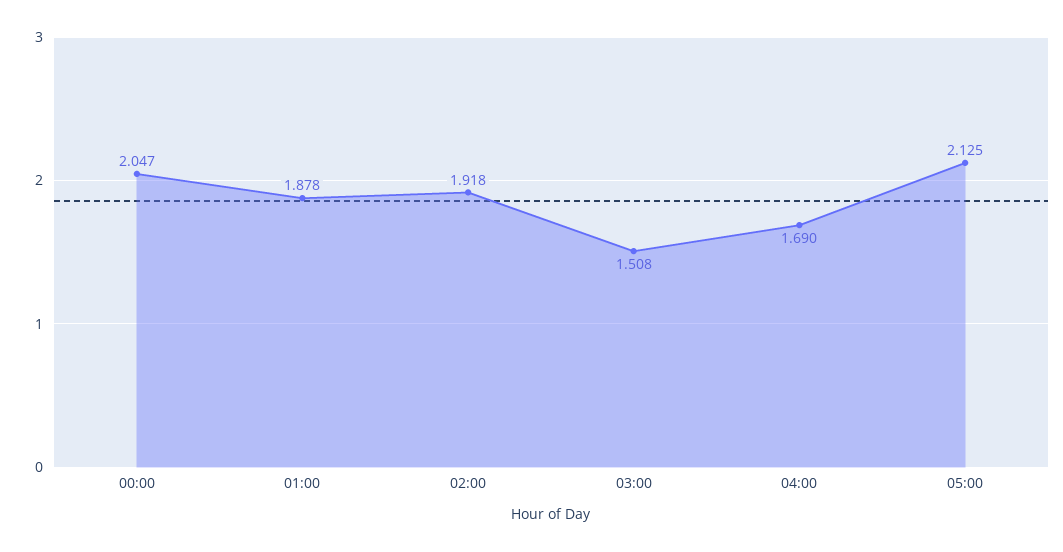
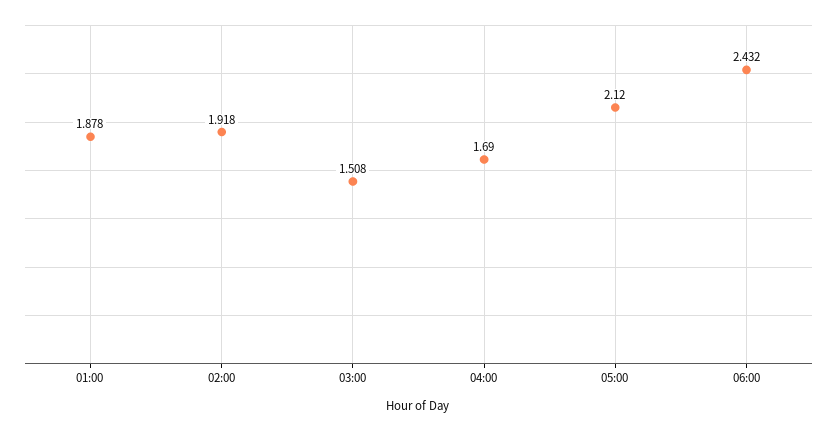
00:00: 2.047 -> none
05:00: 2.125 -> 2.12
06:00: none -> 2.432

